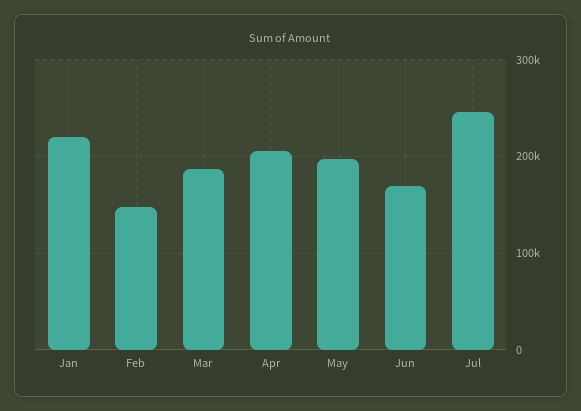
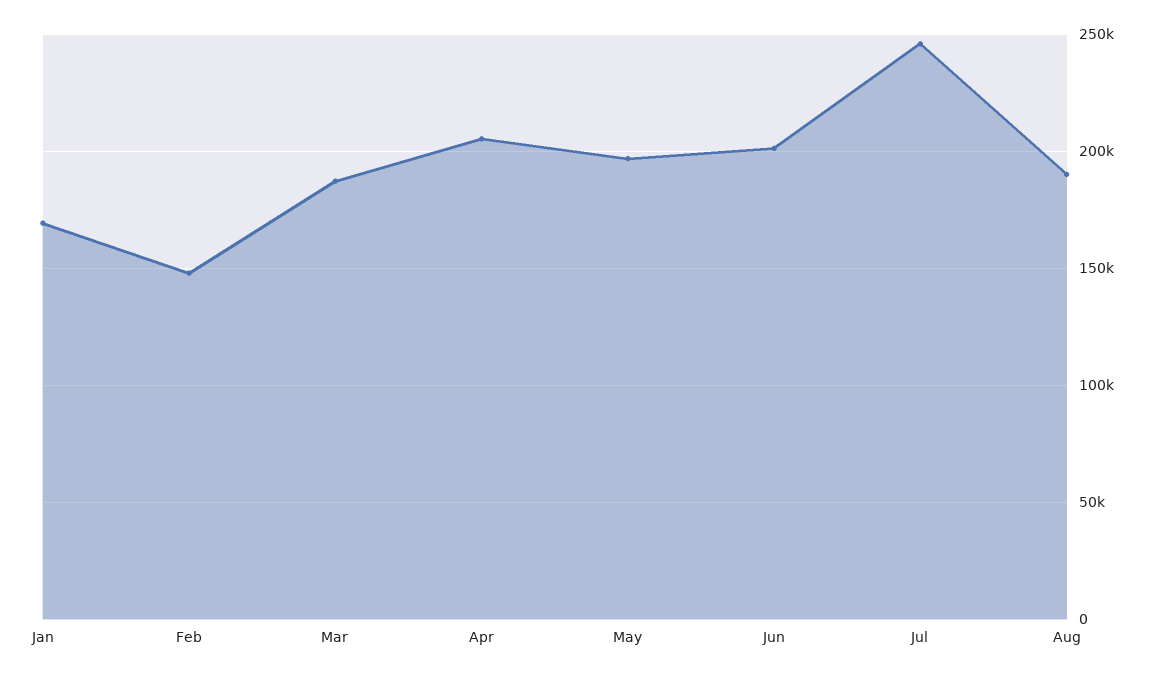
Jan: 220000 -> 170000
Jun: 170000 -> 200000
Aug: none -> 190000

